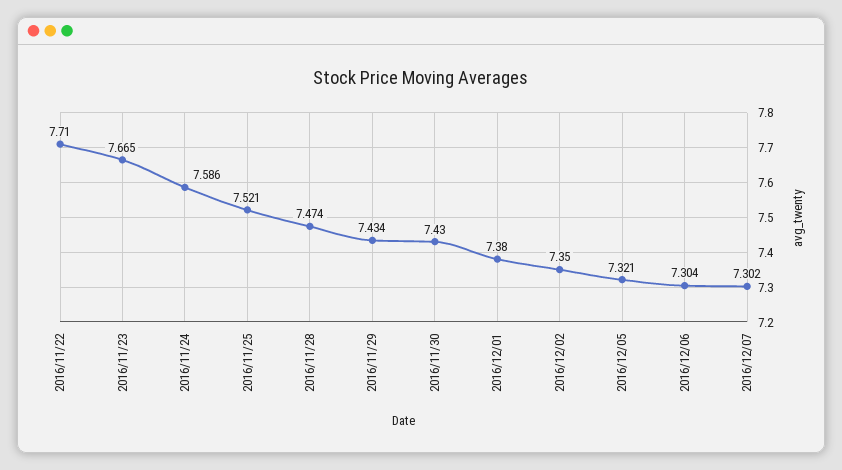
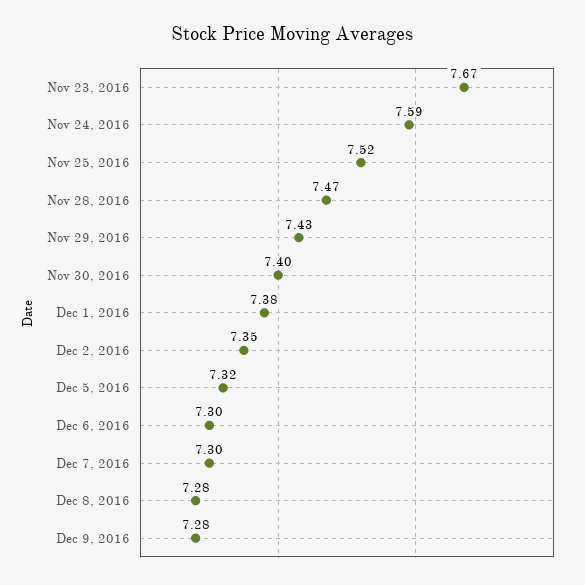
2016/11/22: 7.71 -> none
2016/11/30: 7.43 -> 7.4
Dec 8, 2016: none -> 7.28
Dec 9, 2016: none -> 7.28

